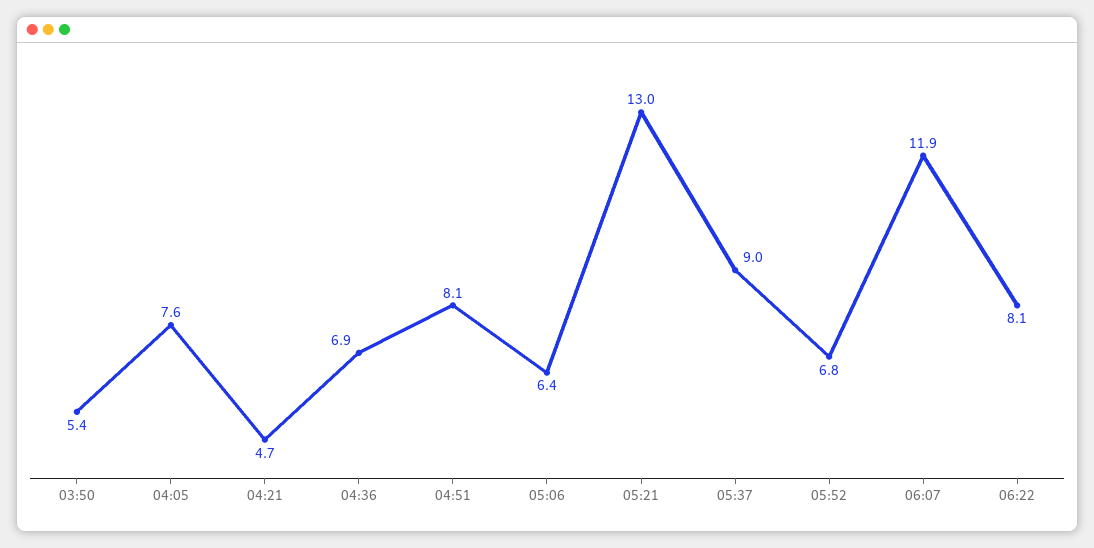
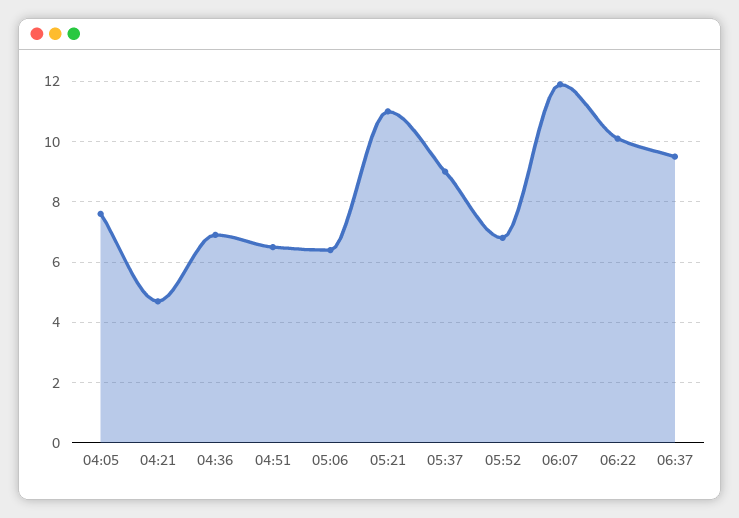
03:50: 5.4 -> none
04:51: 8.1 -> 6.5
05:21: 13 -> 11
06:22: 8.1 -> 10
06:37: none -> 9.5

